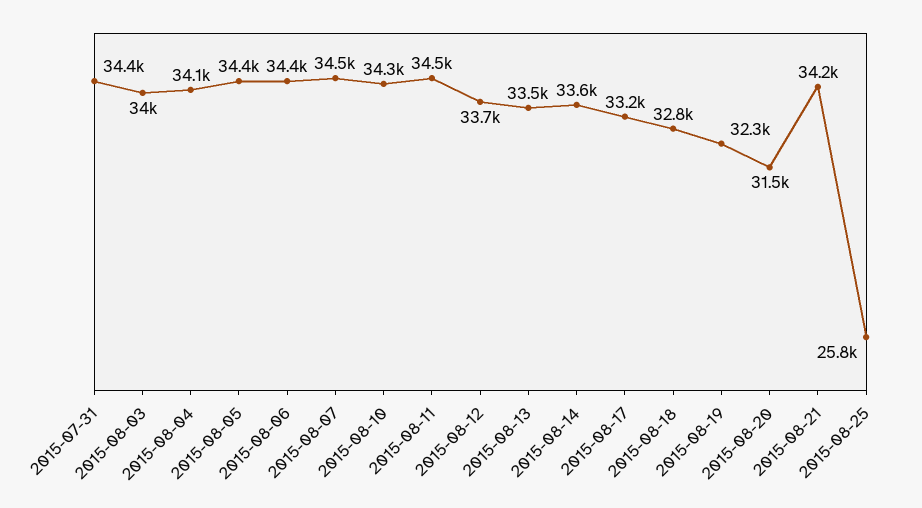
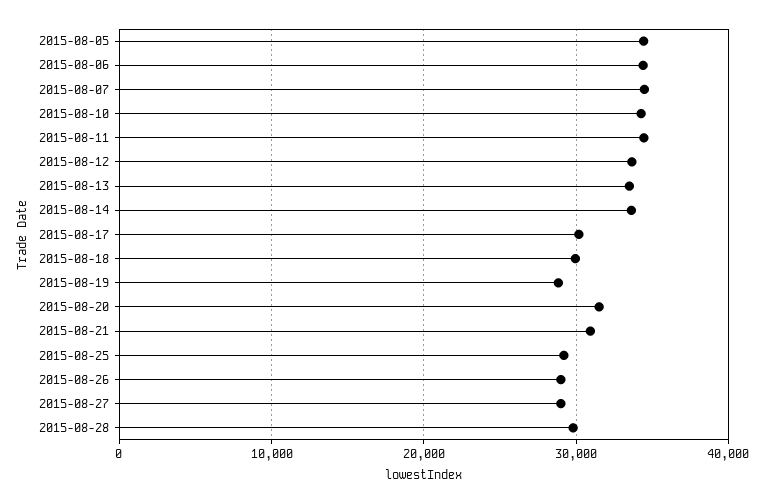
2015-07-31: 34400 -> none
2015-08-03: 34000 -> none
2015-08-04: 34100 -> none
2015-08-17: 33200 -> 30000
2015-08-18: 32800 -> 30000
2015-08-19: 32300 -> 29000
2015-08-21: 34200 -> 31000
2015-08-25: 25800 -> 29000
2015-08-26: none -> 29000
2015-08-27: none -> 29000
2015-08-28: none -> 30000

